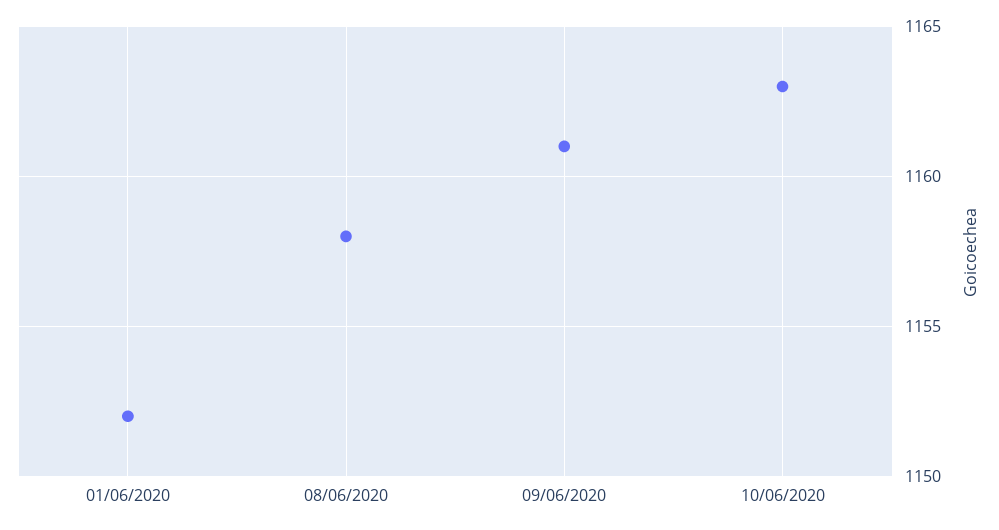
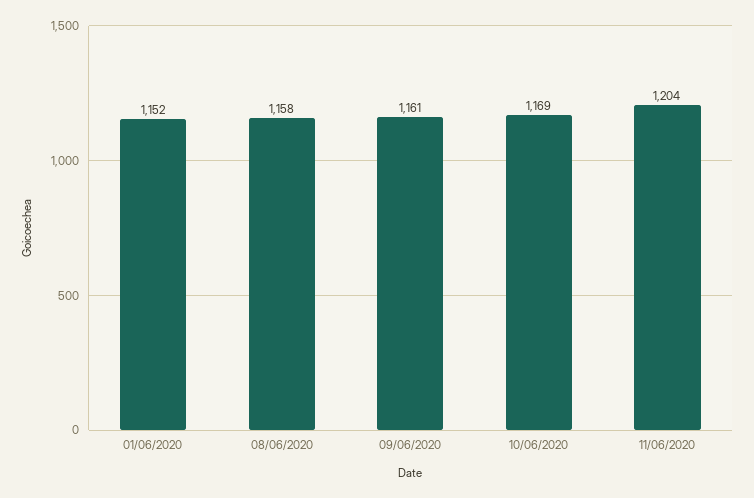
10/06/2020: 1163 -> 1169
11/06/2020: none -> 1204

